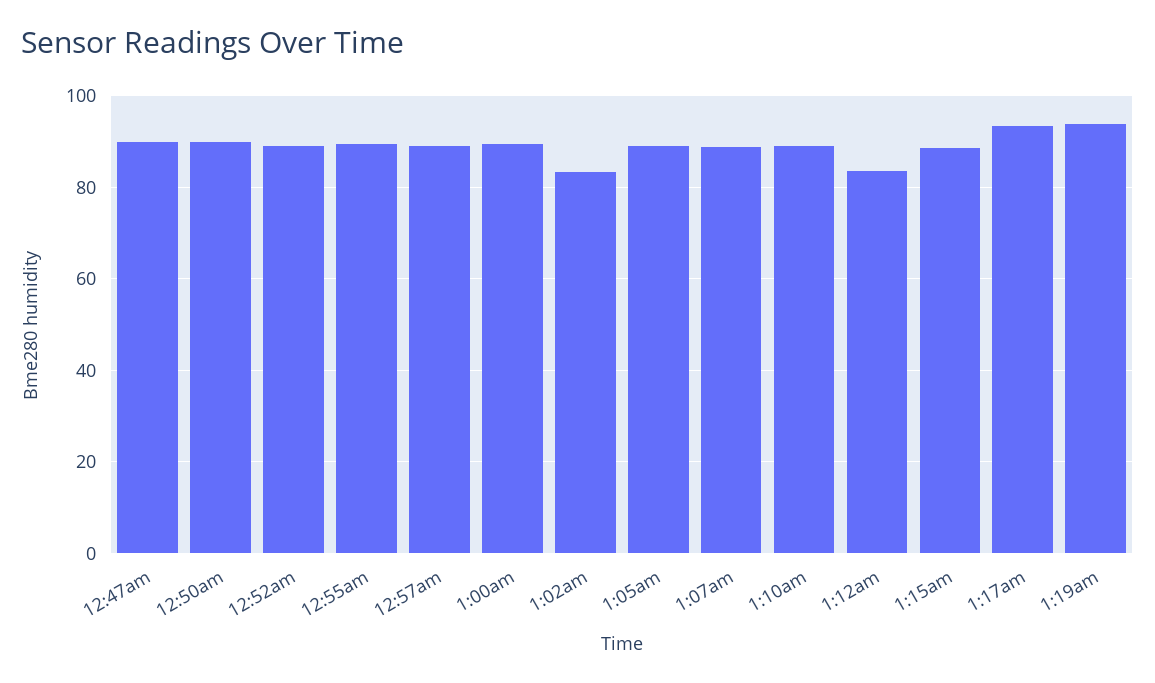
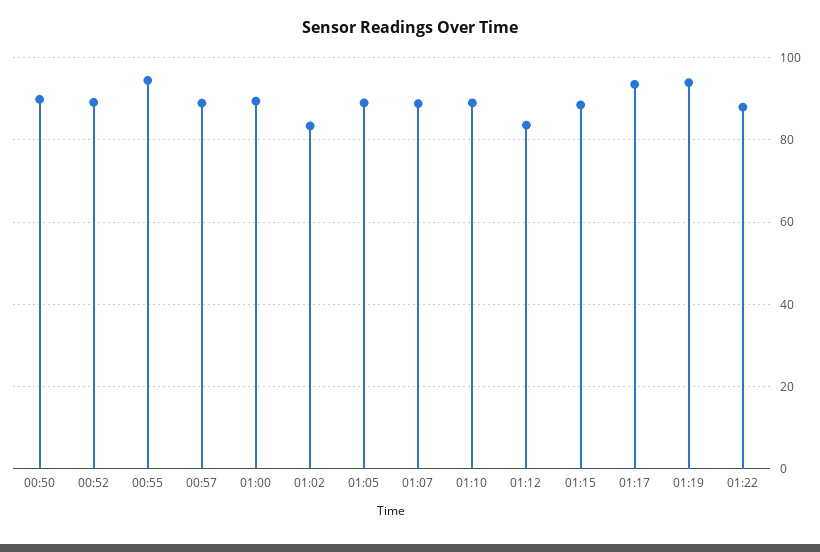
12:47am: 90 -> none
12:55am: 90 -> 94
01:22: none -> 88

